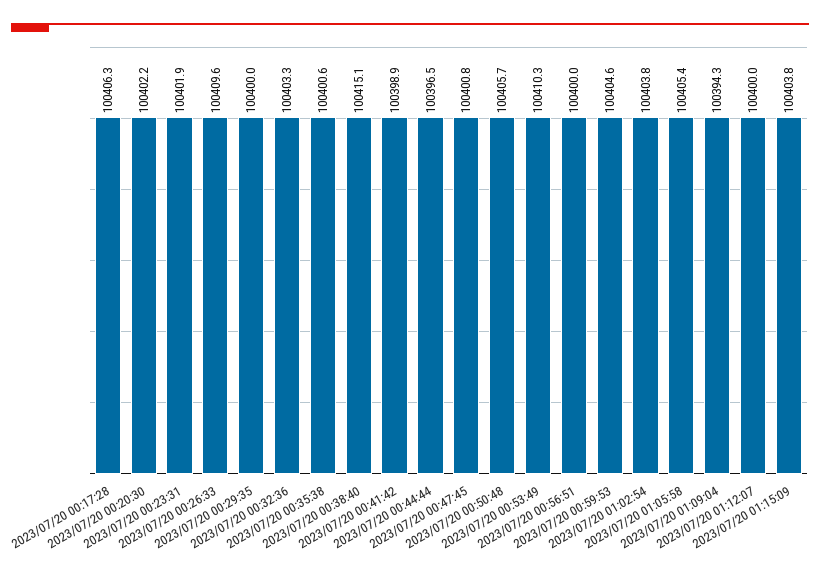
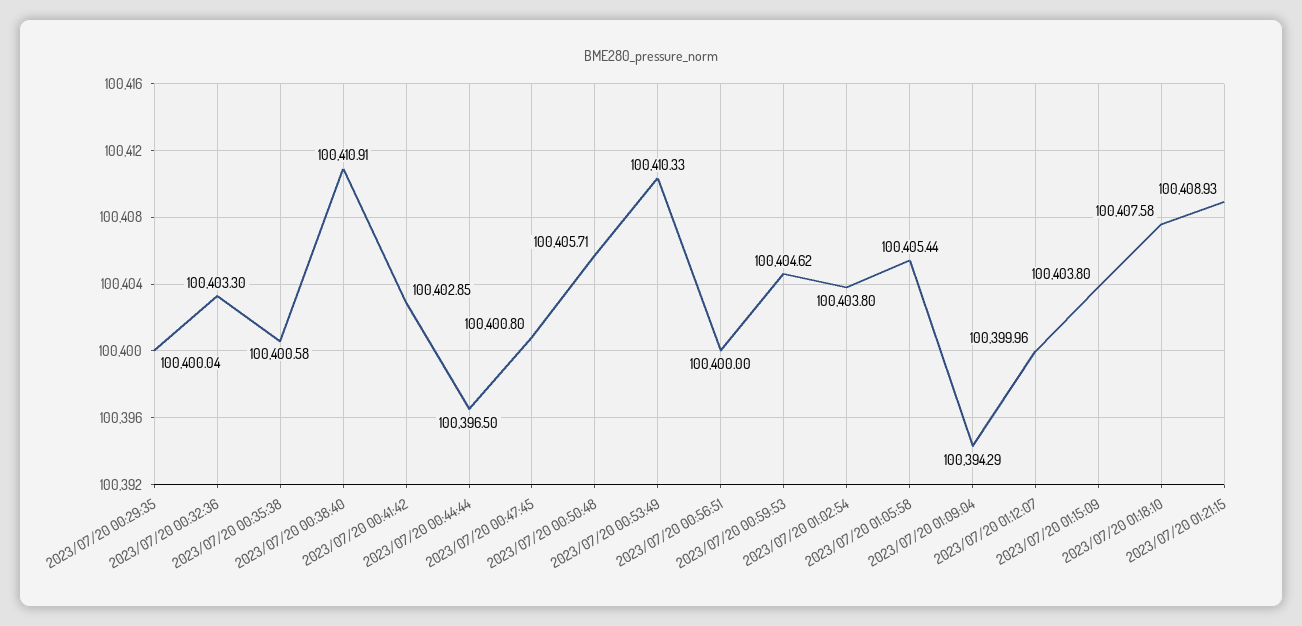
2023/07/20 00:17:28: 100406.3 -> none
2023/07/20 00:20:30: 100402.2 -> none
2023/07/20 00:23:31: 100401.9 -> none
2023/07/20 00:26:33: 100409.6 -> none
2023/07/20 00:38:40: 100415.1 -> 100410.91
2023/07/20 00:41:42: 100398.9 -> 100402.85
2023/07/20 01:18:10: none -> 100407.58
2023/07/20 01:21:15: none -> 100408.93

